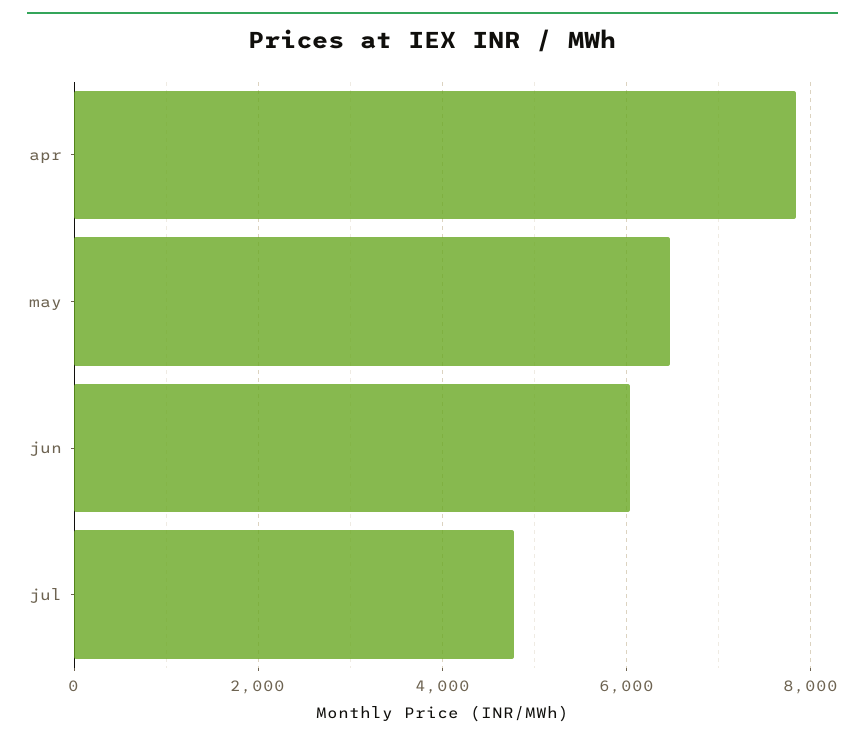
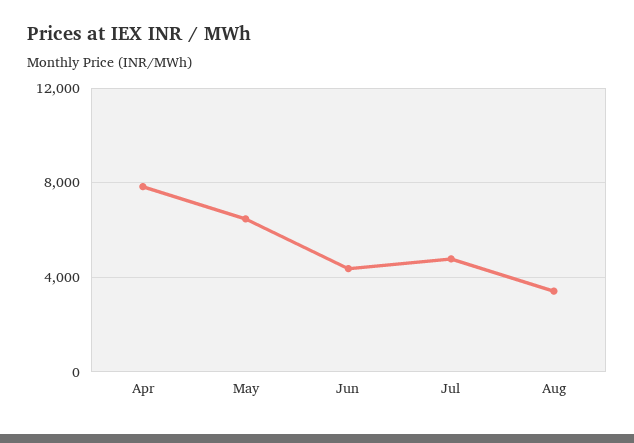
jun: 6000 -> 4500
Aug: none -> 3500

